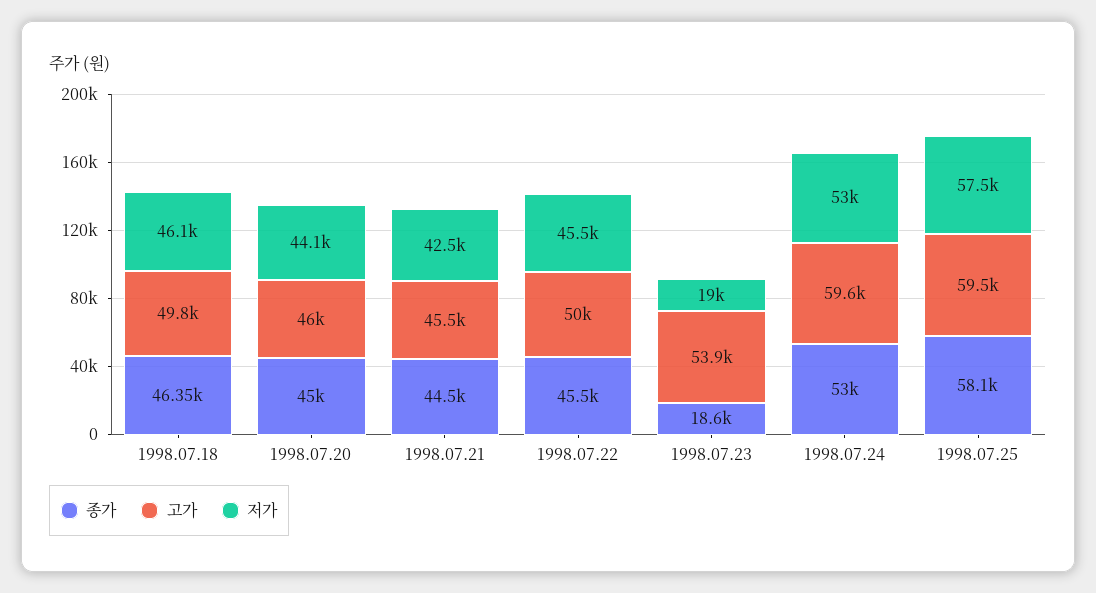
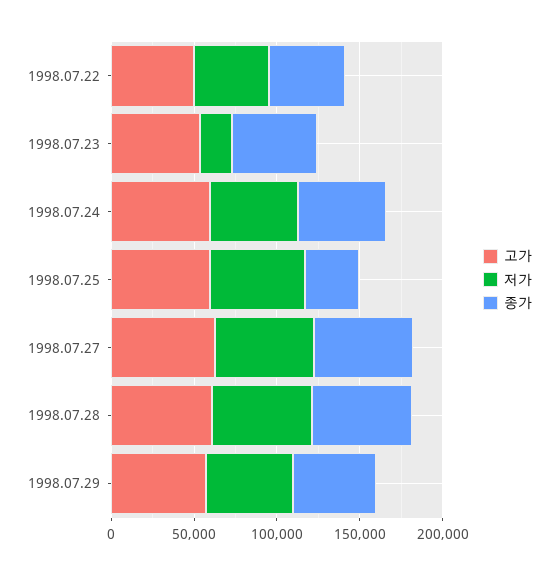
종가, 1998.07.18: 46350 -> none
고가, 1998.07.18: 49800 -> none
저가, 1998.07.18: 46100 -> none
종가, 1998.07.20: 45000 -> none
고가, 1998.07.20: 46000 -> none
저가, 1998.07.20: 44100 -> none
종가, 1998.07.21: 44500 -> none
고가, 1998.07.21: 45500 -> none
저가, 1998.07.21: 42500 -> none
종가, 1998.07.23: 18600 -> 50000
종가, 1998.07.25: 58100 -> 30000
고가, 1998.07.27: none -> 60000
저가, 1998.07.27: none -> 60000
종가, 1998.07.27: none -> 60000
고가, 1998.07.28: none -> 60000
저가, 1998.07.28: none -> 60000
종가, 1998.07.28: none -> 60000
고가, 1998.07.29: none -> 60000
저가, 1998.07.29: none -> 50000
종가, 1998.07.29: none -> 50000

